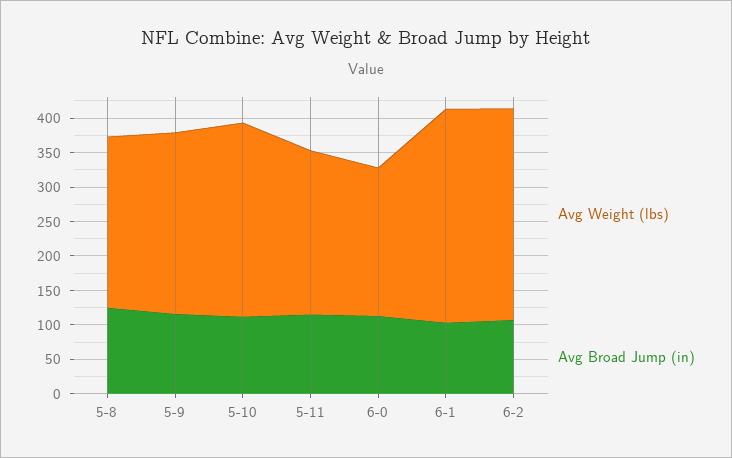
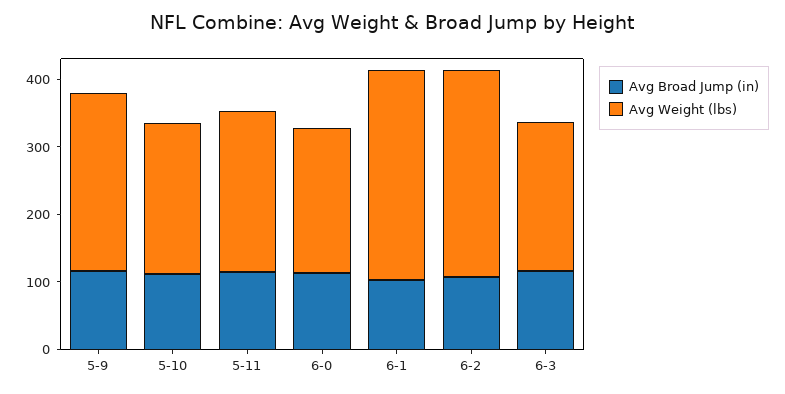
Avg Weight (lbs), 5-8: 250 -> none
Avg Broad Jump (in), 5-8: 125 -> none
Avg Weight (lbs), 5-10: 275 -> 220
Avg Broad Jump (in), 6-3: none -> 120
Avg Weight (lbs), 6-3: none -> 220

